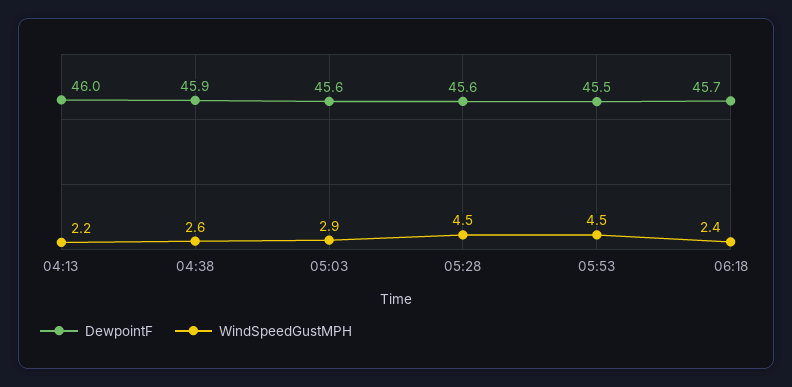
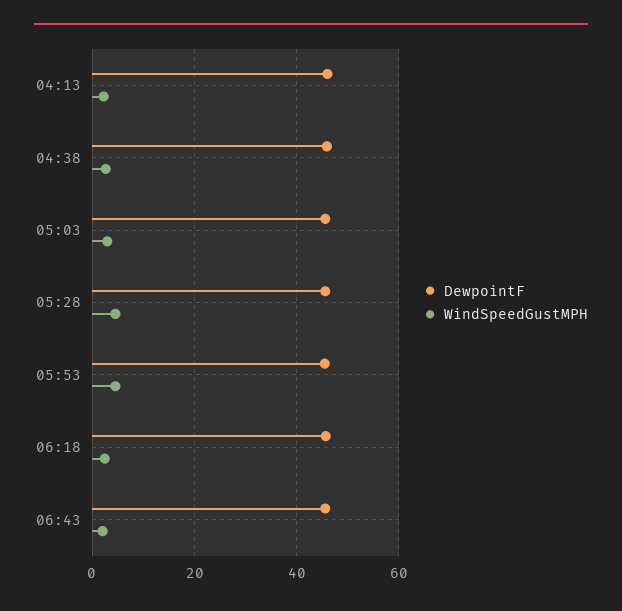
DewpointF, 06:43: none -> 46
WindSpeedGustMPH, 06:43: none -> 2

